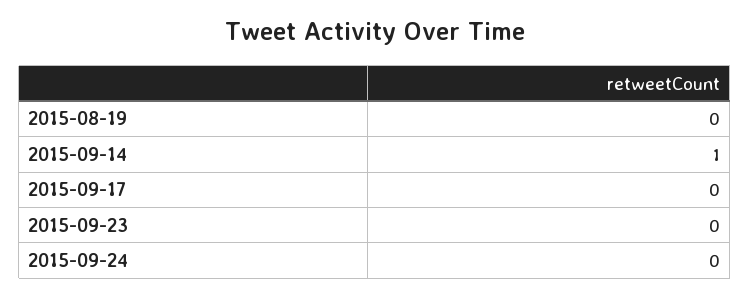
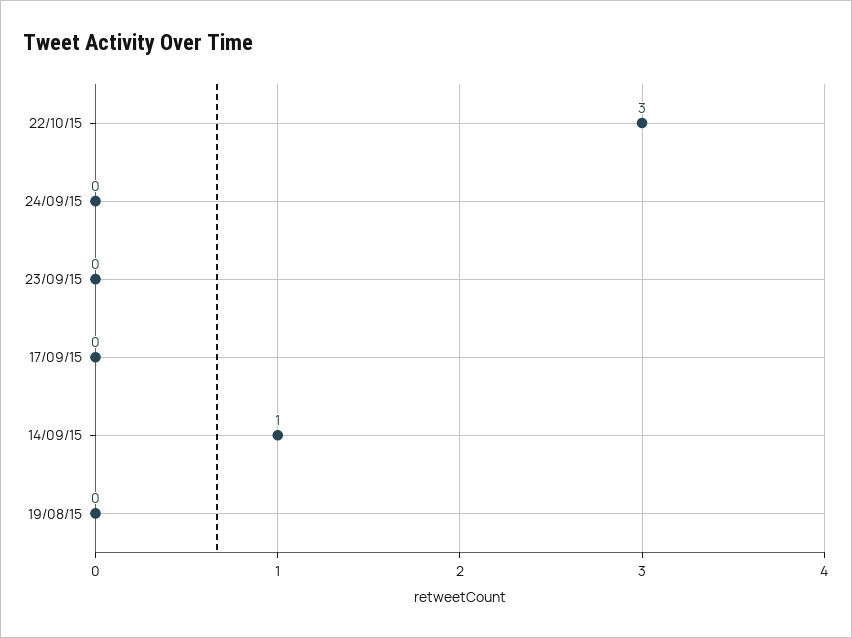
22/10/15: none -> 3

